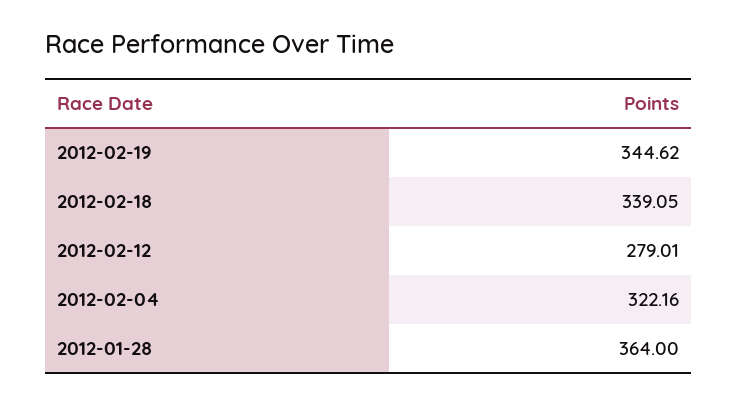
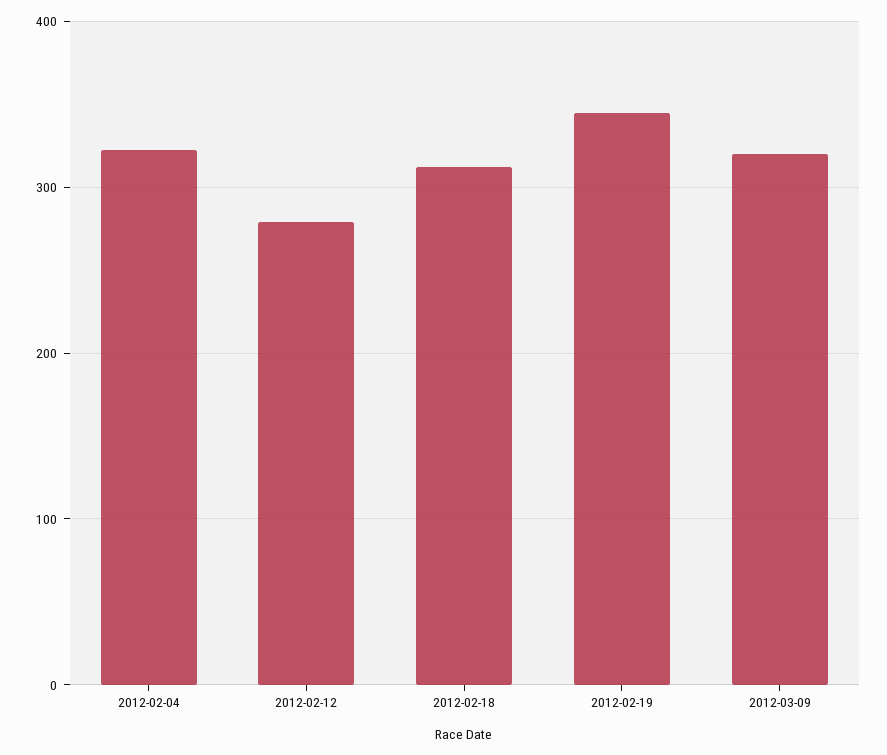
2012-02-18: 339.05 -> 310
2012-01-28: 364 -> none
2012-03-09: none -> 320

